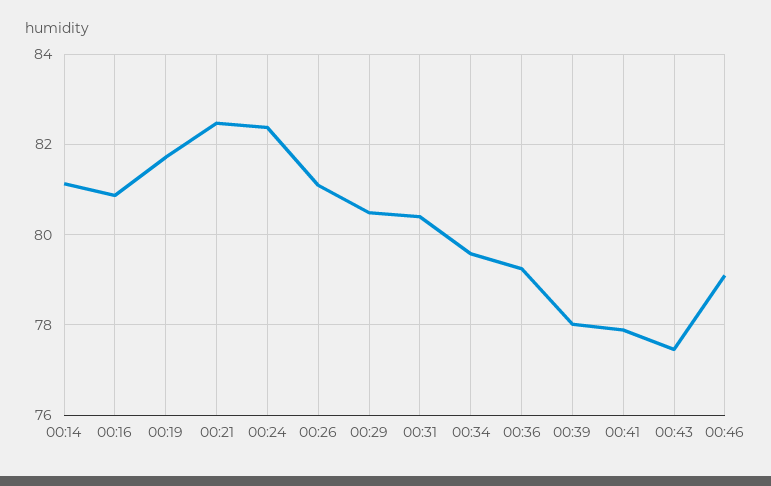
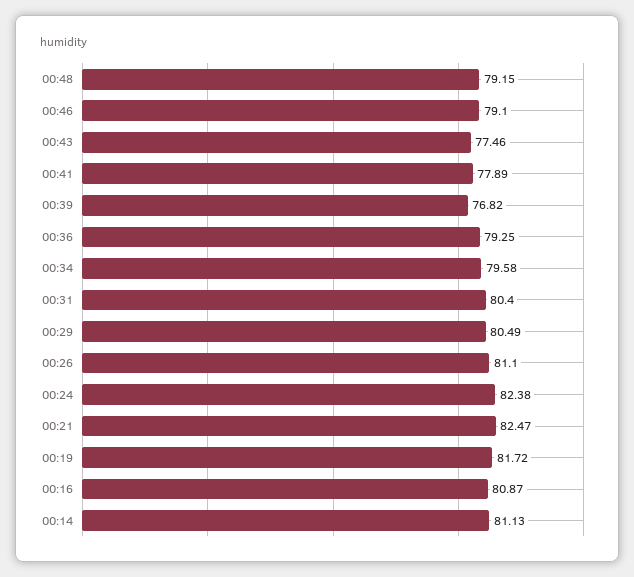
00:39: 78 -> 76.82
00:48: none -> 79.15

